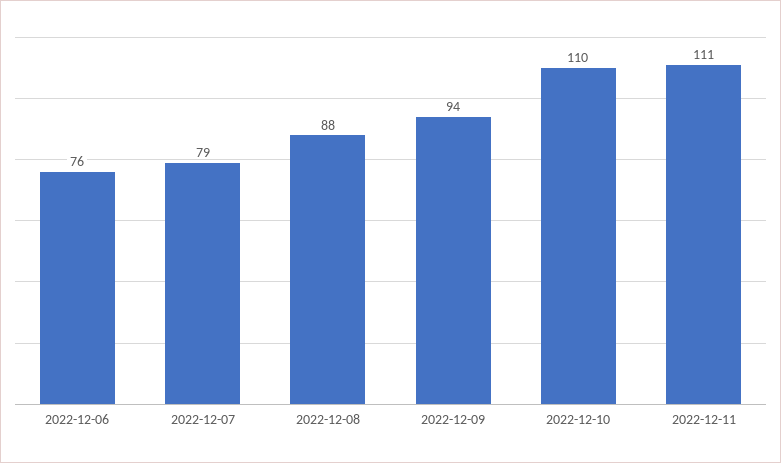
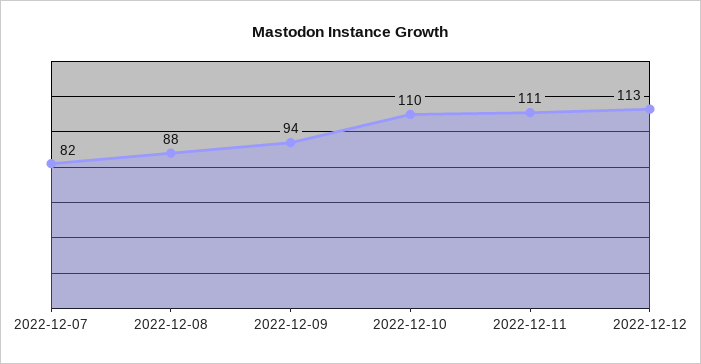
2022-12-06: 76 -> none
2022-12-07: 79 -> 82
2022-12-12: none -> 113

